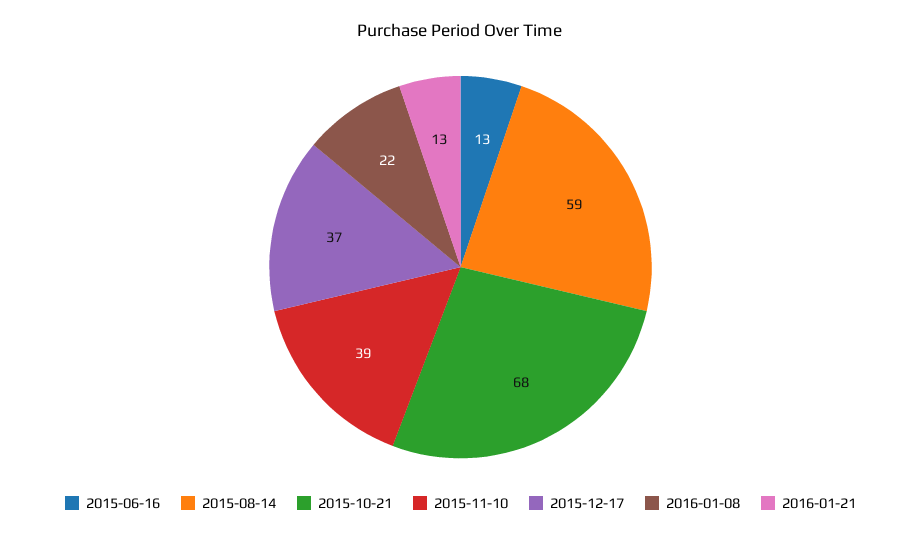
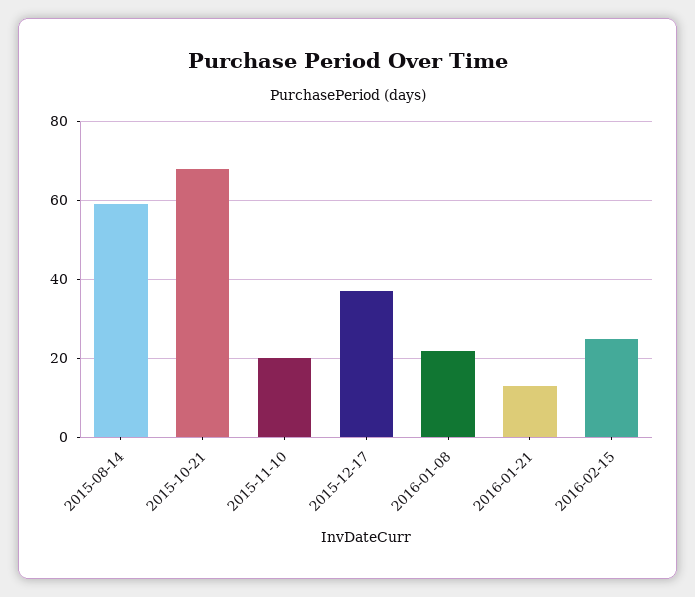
2015-06-16: 13 -> none
2015-11-10: 39 -> 20
2016-02-15: none -> 25

